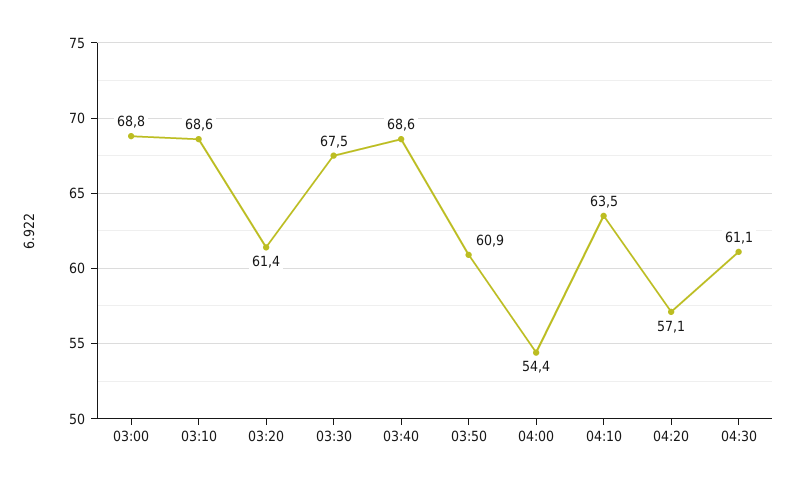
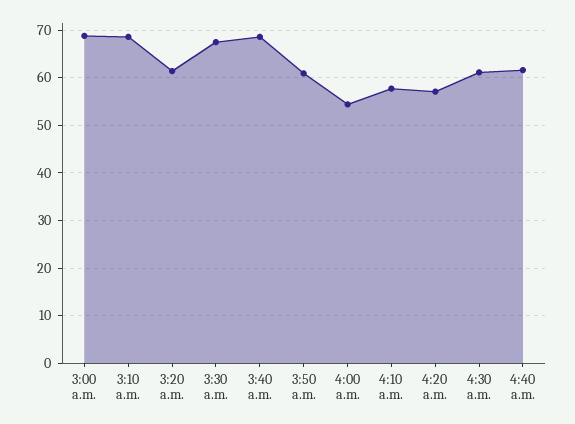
04:10: 63.5 -> 58
4:40 a.m.: none -> 62

